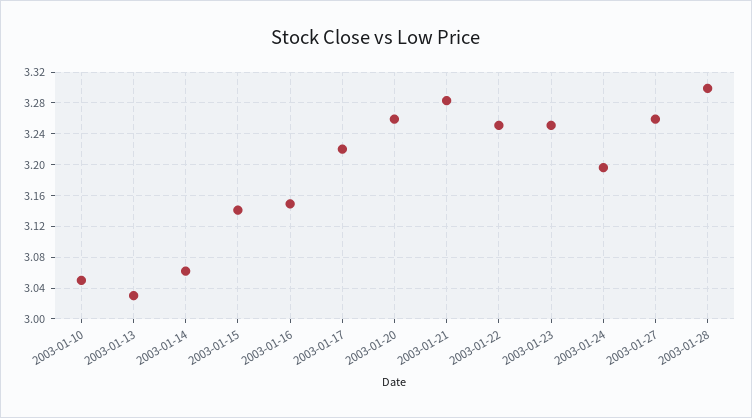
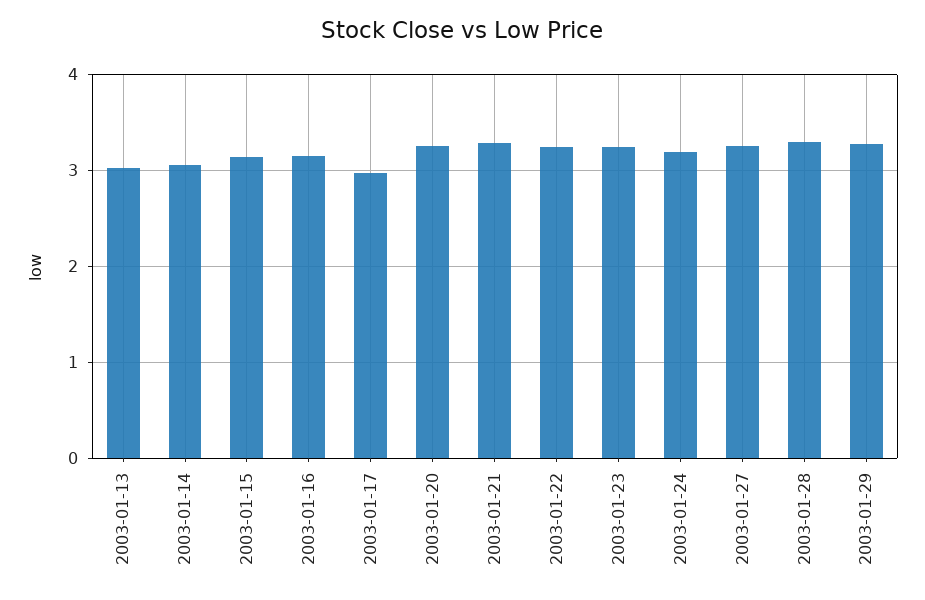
2003-01-10: 3.05 -> none
2003-01-17: 3.22 -> 3
2003-01-29: none -> 3.3

